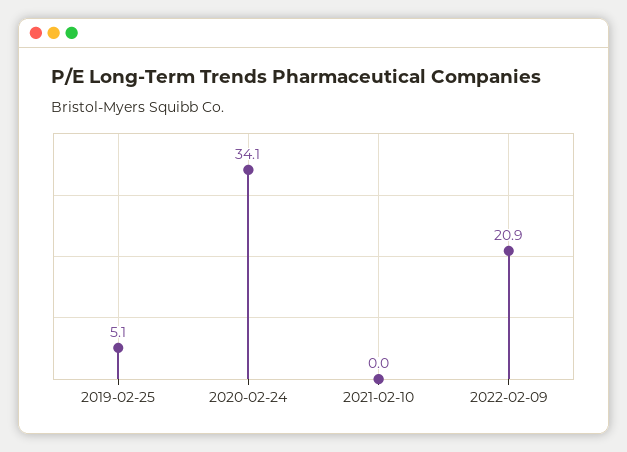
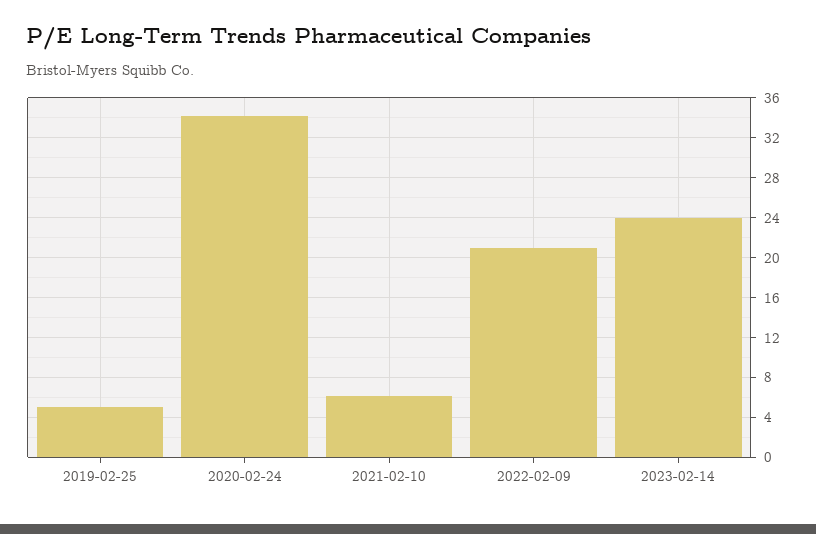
2021-02-10: 0 -> 6
2023-02-14: none -> 24

